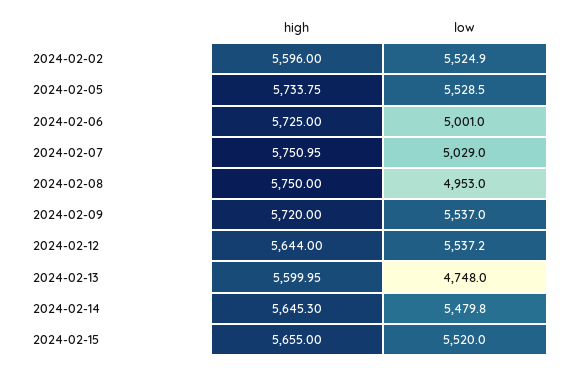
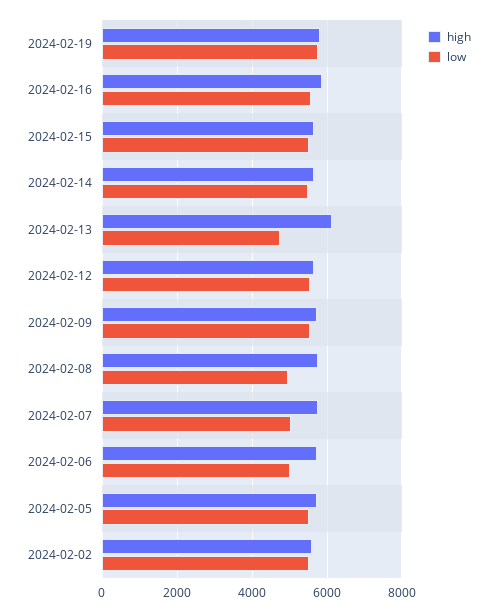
high, 2024-02-13: 5599.95 -> 6200
high, 2024-02-19: none -> 5800
low, 2024-02-19: none -> 5800
high, 2024-02-16: none -> 5800
low, 2024-02-16: none -> 5600

